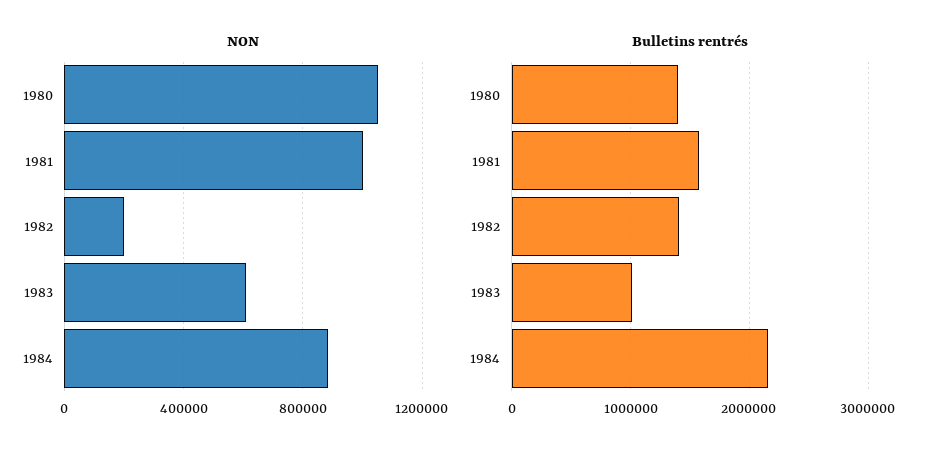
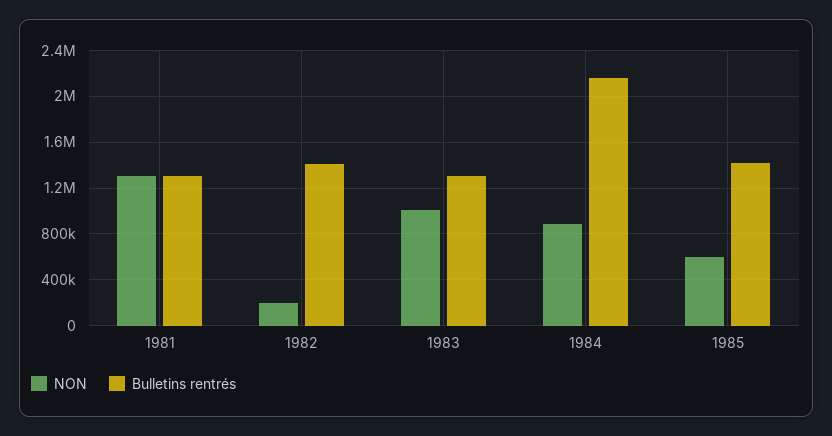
NON, 1980: 1050000 -> none
NON, 1981: 1000000 -> 1300000
NON, 1983: 600000 -> 1000000
Bulletins rentrés, 1980: 1400000 -> none
Bulletins rentrés, 1981: 1600000 -> 1300000
Bulletins rentrés, 1983: 1000000 -> 1300000
NON, 1985: none -> 600000
Bulletins rentrés, 1985: none -> 1400000

